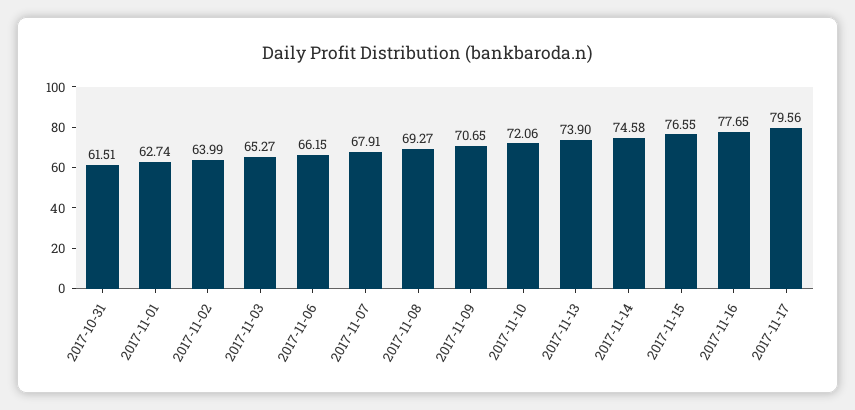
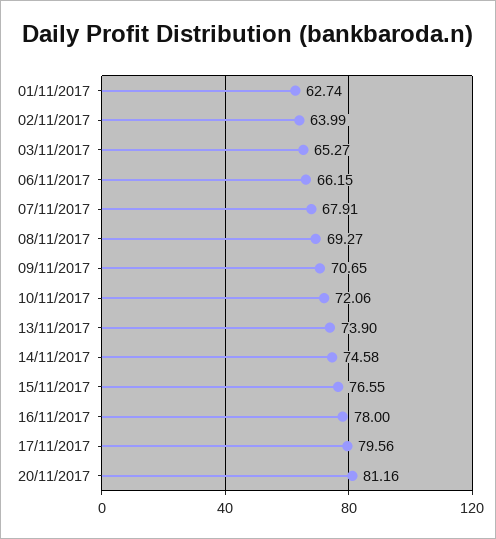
2017-10-31: 61.51 -> none
2017-11-16: 77.65 -> 78
20/11/2017: none -> 81.16

